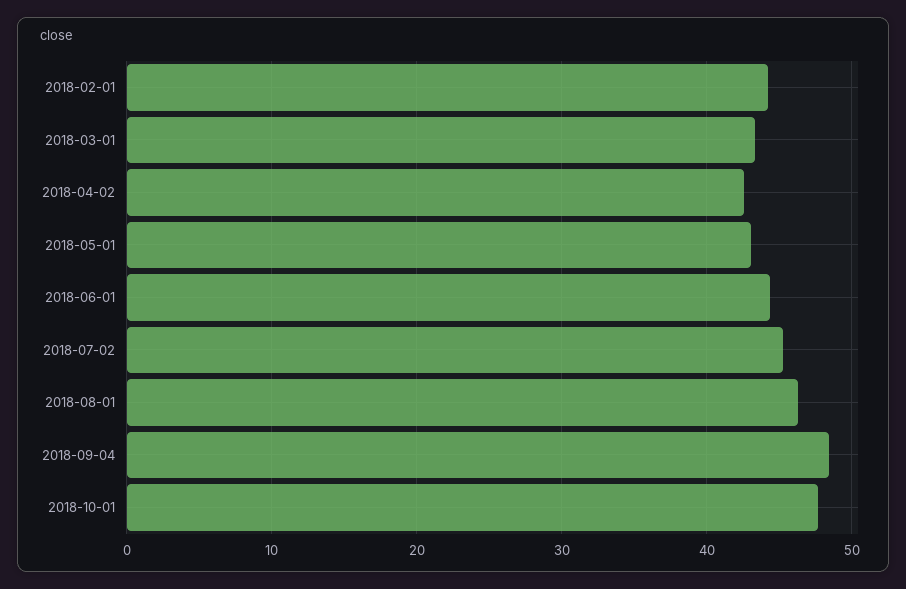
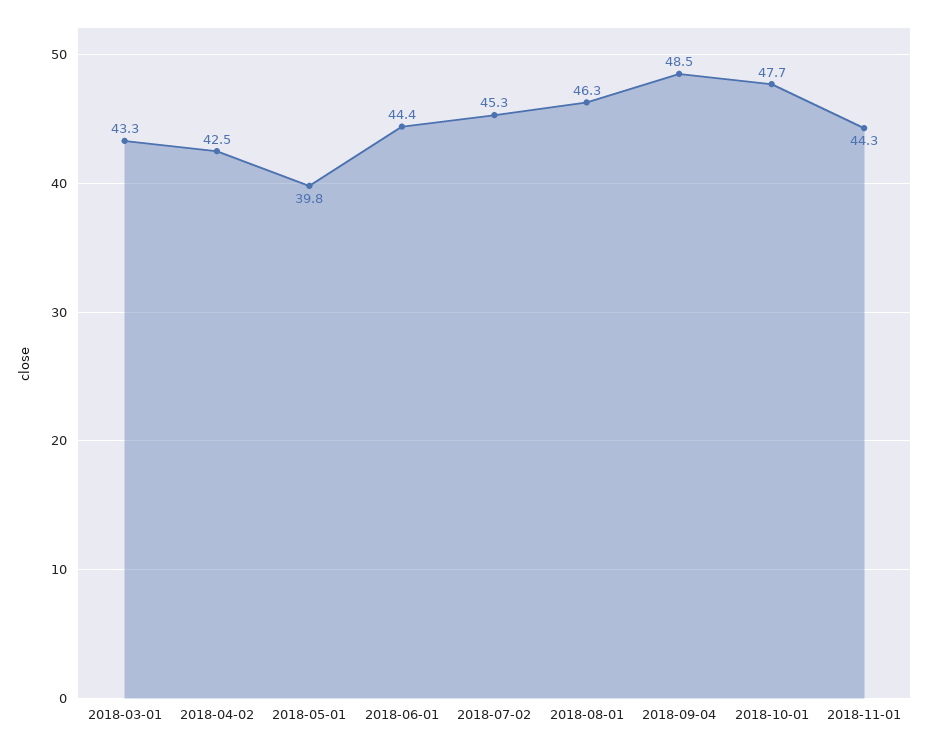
2018-02-01: 44 -> none
2018-05-01: 43 -> 39.8
2018-11-01: none -> 44.3

